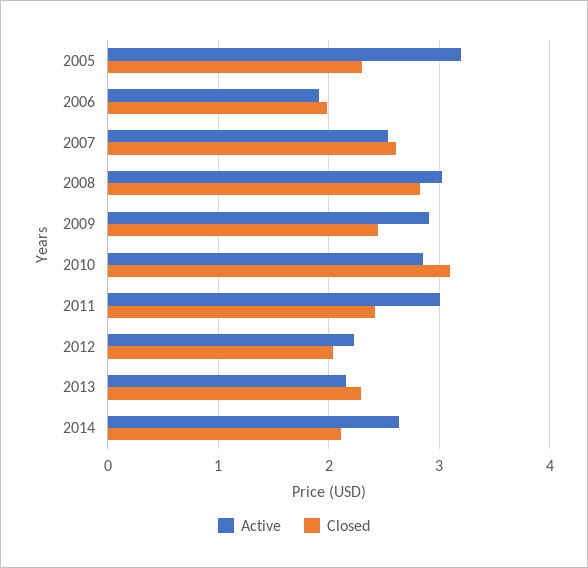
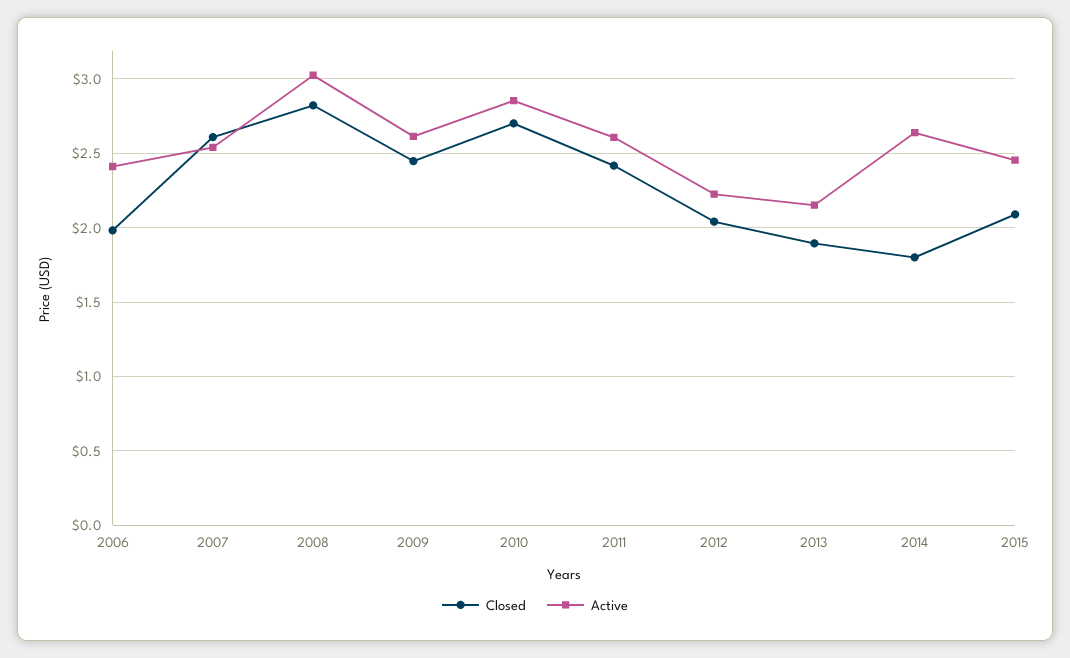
Active, 2005: 3.2 -> none
Closed, 2005: 2.3 -> none
Active, 2006: 1.9 -> 2.4
Active, 2009: 2.9 -> 2.6
Closed, 2010: 3.1 -> 2.7
Active, 2011: 3 -> 2.6
Closed, 2013: 2.3 -> 1.9
Closed, 2014: 2.1 -> 1.8
Closed, 2015: none -> 2.1
Active, 2015: none -> 2.45

